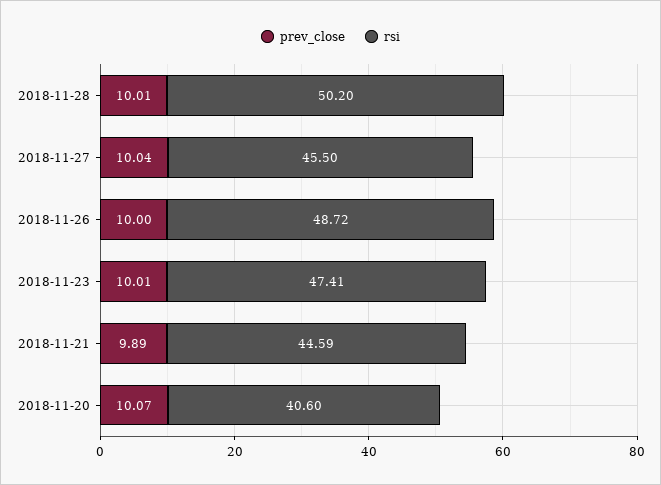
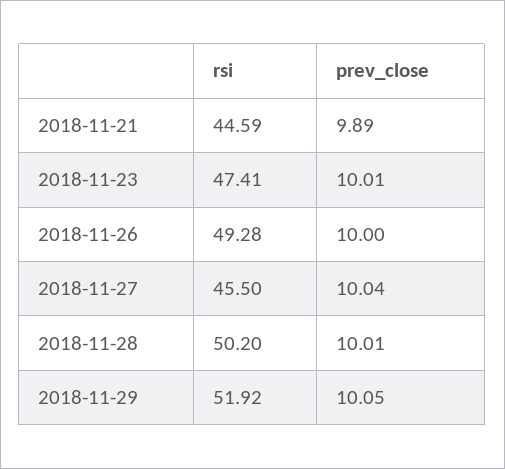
rsi, 2018-11-26: 48.72 -> 49.28
prev_close, 2018-11-20: 10.07 -> none
rsi, 2018-11-20: 40.6 -> none
rsi, 2018-11-29: none -> 51.92
prev_close, 2018-11-29: none -> 10.05

